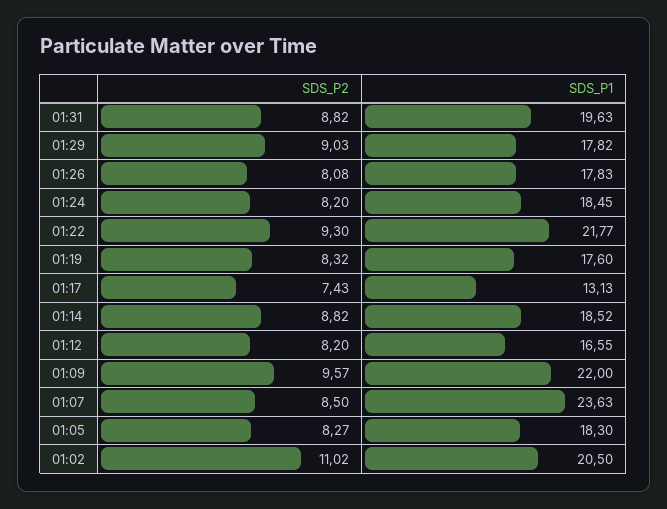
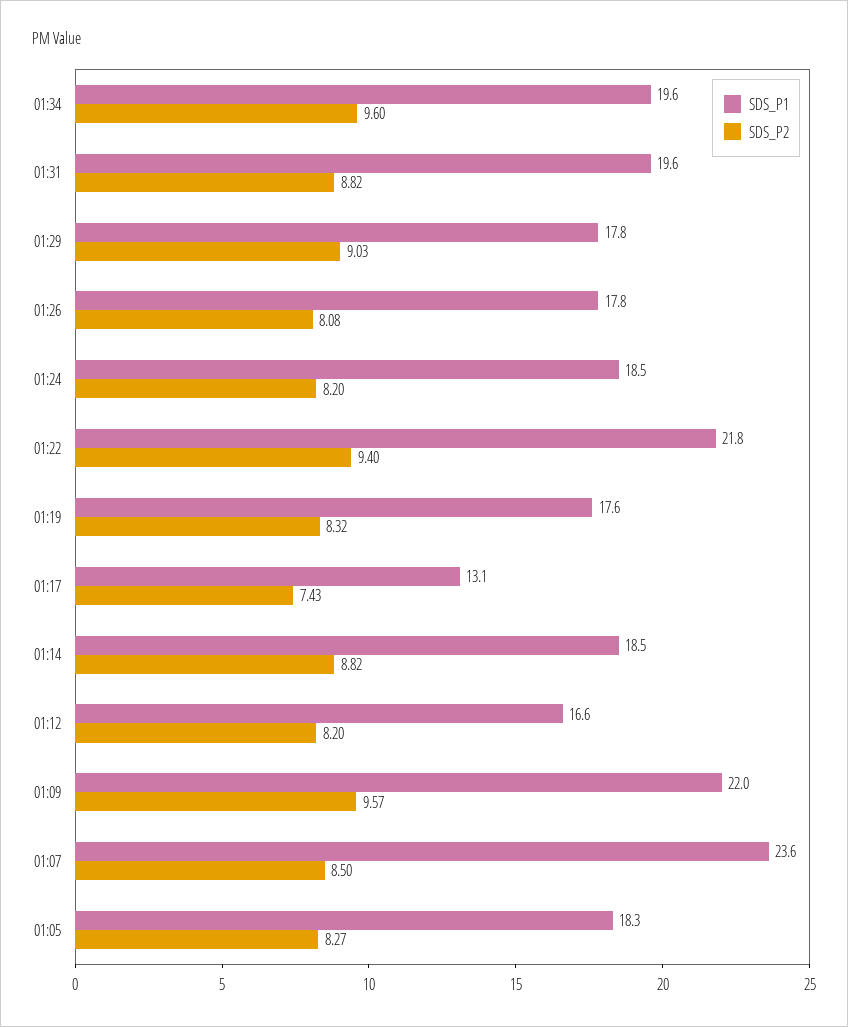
SDS_P2, 01:22: 9.3 -> 9.4
SDS_P2, 01:02: 11.02 -> none
SDS_P1, 01:02: 20.5 -> none
SDS_P1, 01:34: none -> 19.6
SDS_P2, 01:34: none -> 9.6

